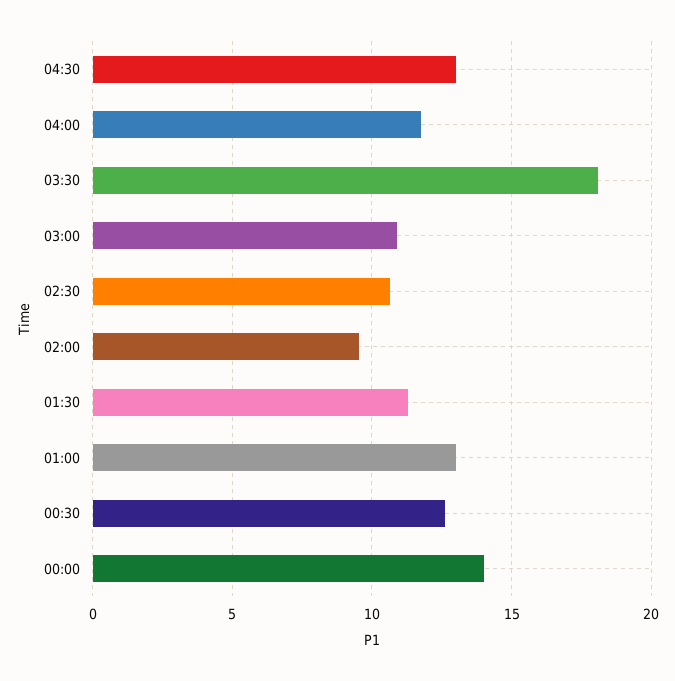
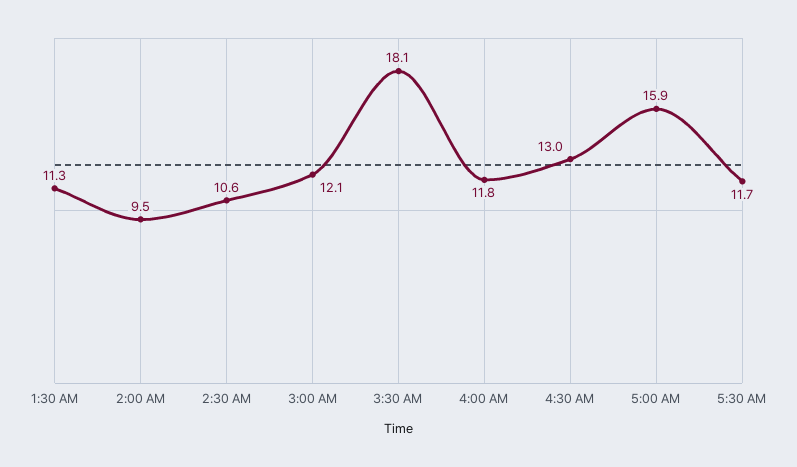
03:00: 11 -> 12.1
01:00: 13 -> none
00:30: 12.5 -> none
00:00: 14 -> none
5:00 AM: none -> 15.9
5:30 AM: none -> 11.7

